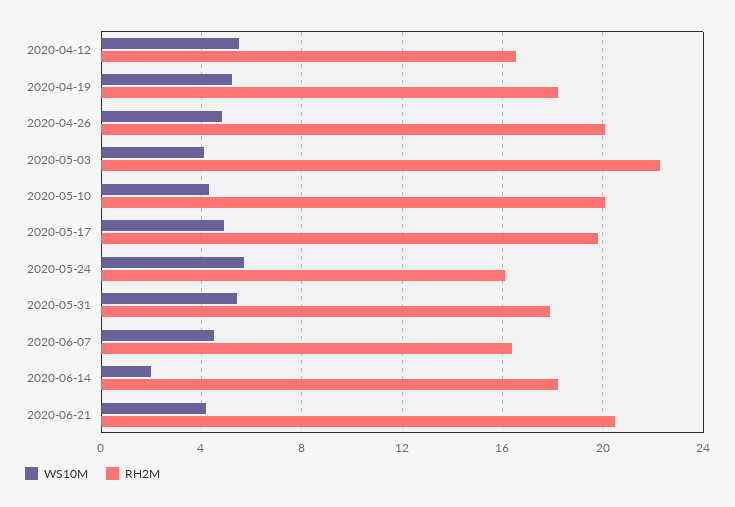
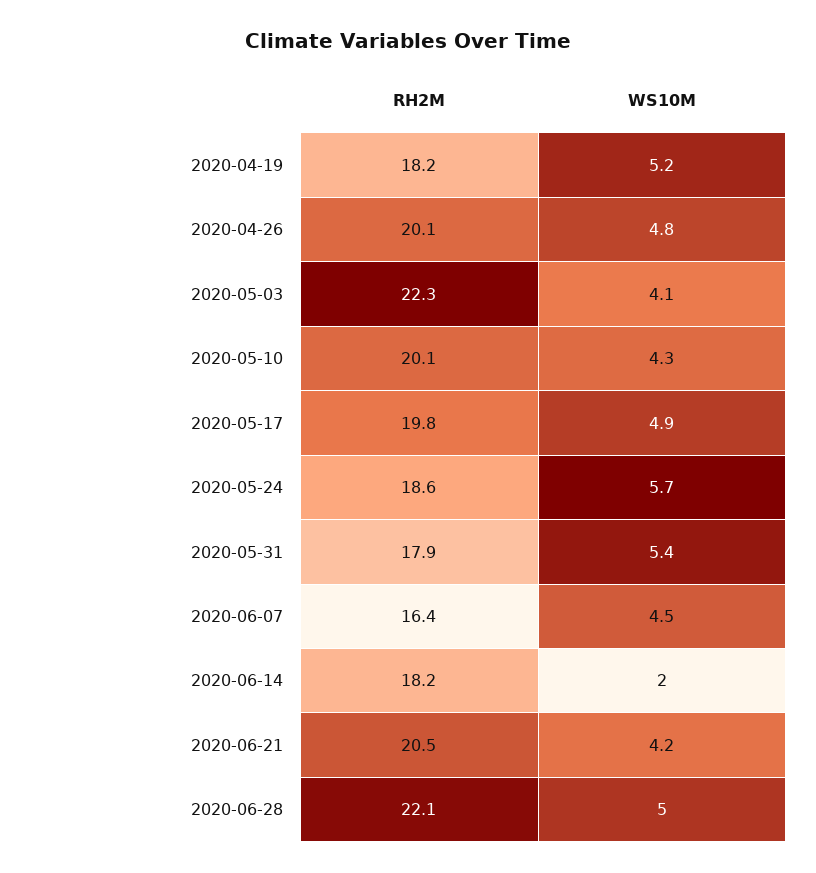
WS10M, 2020-04-12: 5.5 -> none
RH2M, 2020-04-12: 16.5 -> none
RH2M, 2020-05-24: 16 -> 18.6
RH2M, 2020-06-28: none -> 22.1
WS10M, 2020-06-28: none -> 5

